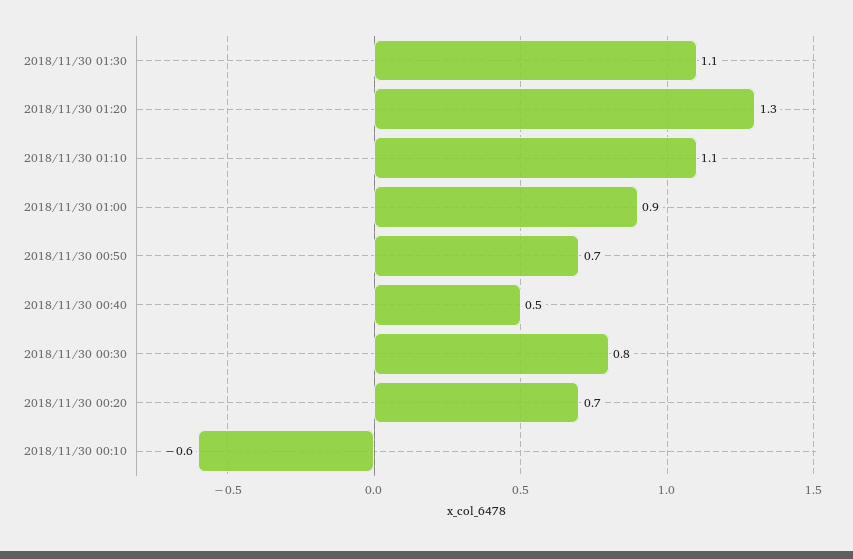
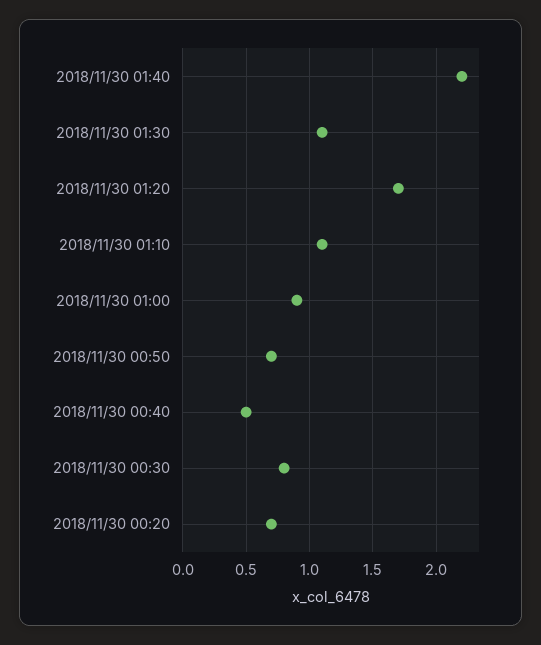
2018/11/30 01:20: 1.3 -> 1.7
2018/11/30 00:10: -0.6 -> none
2018/11/30 01:40: none -> 2.2

